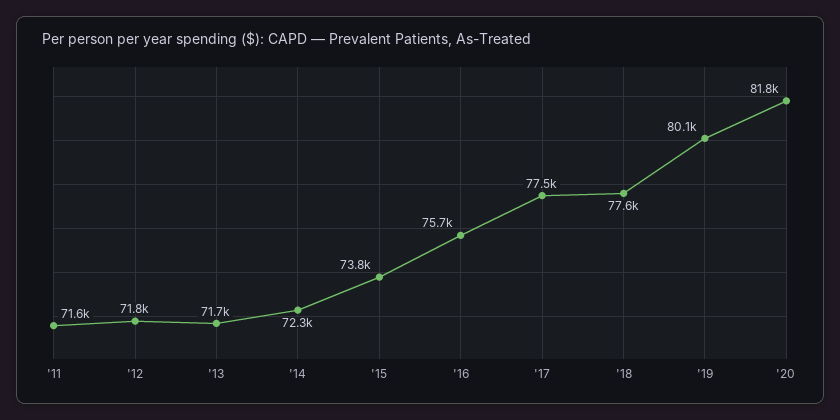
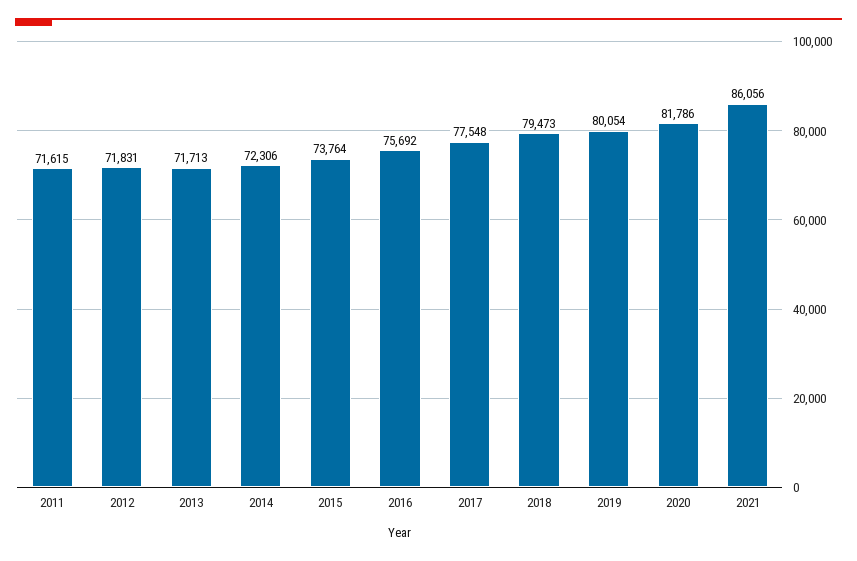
'18: 77600 -> 79473
2021: none -> 86056

